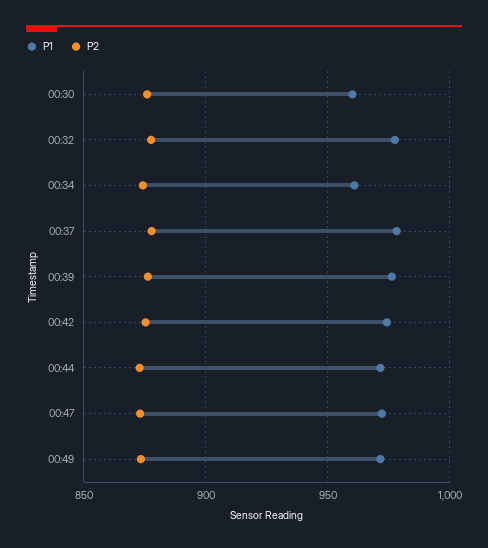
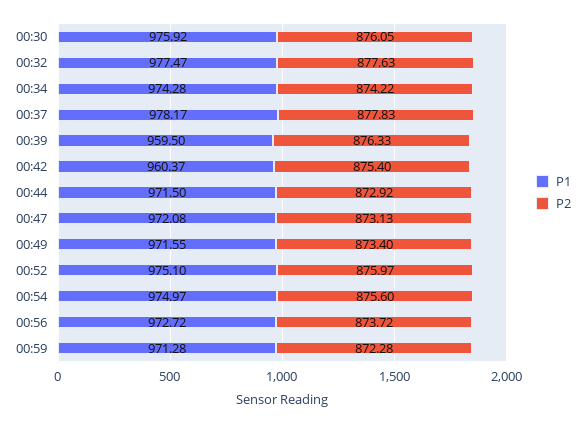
P1, 00:30: 960 -> 975.92
P1, 00:34: 960 -> 974.28
P1, 00:39: 975 -> 959.5
P1, 00:42: 975 -> 960.37
P1, 00:52: none -> 975.1
P2, 00:52: none -> 875.97
P1, 00:54: none -> 974.97
P2, 00:54: none -> 875.6
P1, 00:56: none -> 972.72
P2, 00:56: none -> 873.72
P1, 00:59: none -> 971.28
P2, 00:59: none -> 872.28

